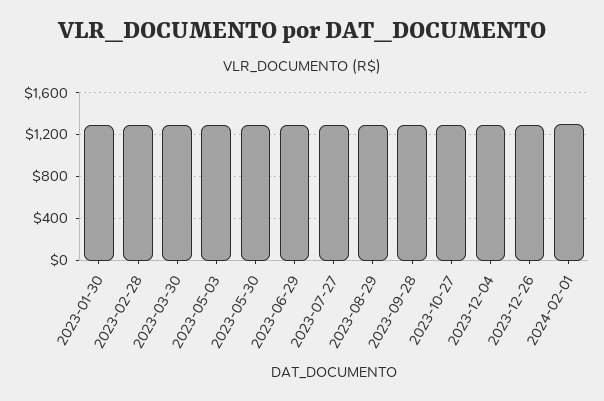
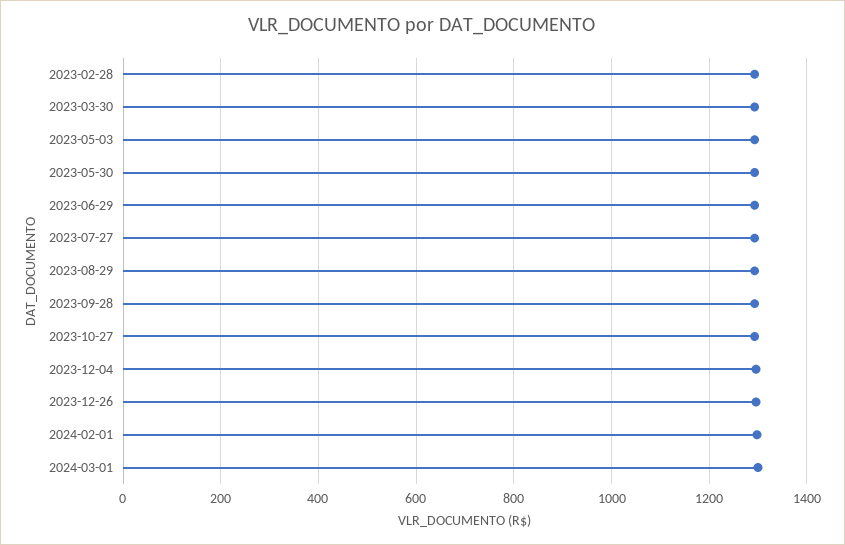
2023-01-30: 1300 -> none
2024-03-01: none -> 1300

